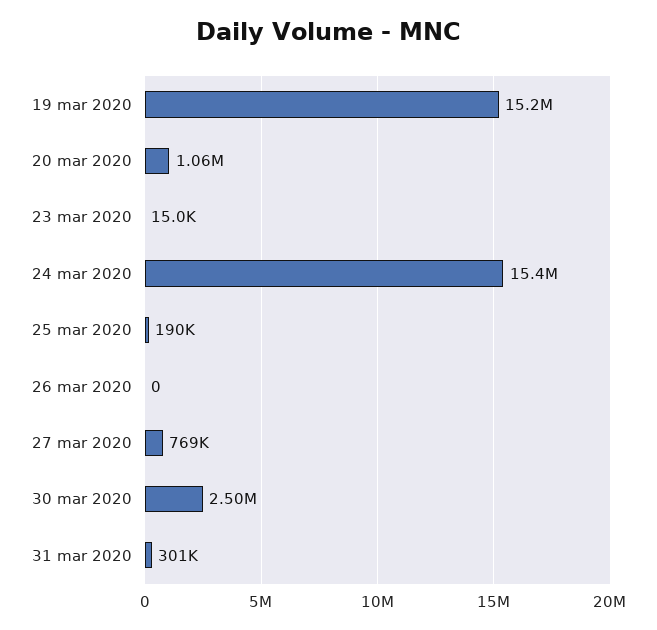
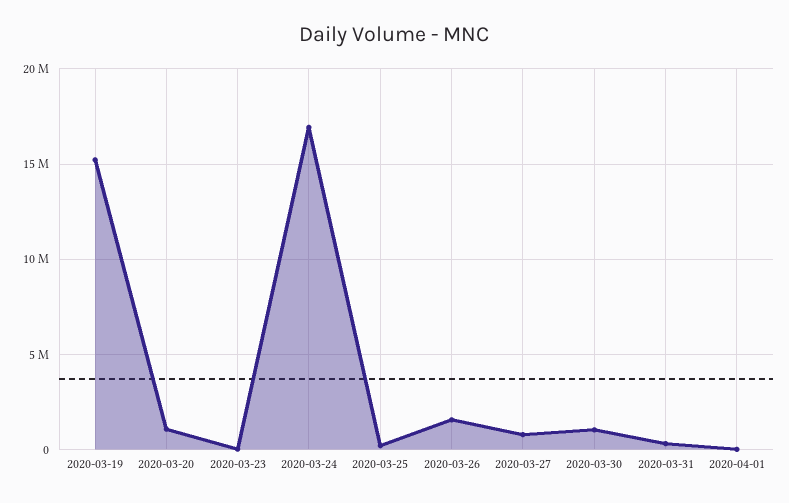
24 mar 2020: 15400000 -> 17000000
26 mar 2020: 0 -> 1500000
30 mar 2020: 2500000 -> 1000000
2020-04-01: none -> 0

